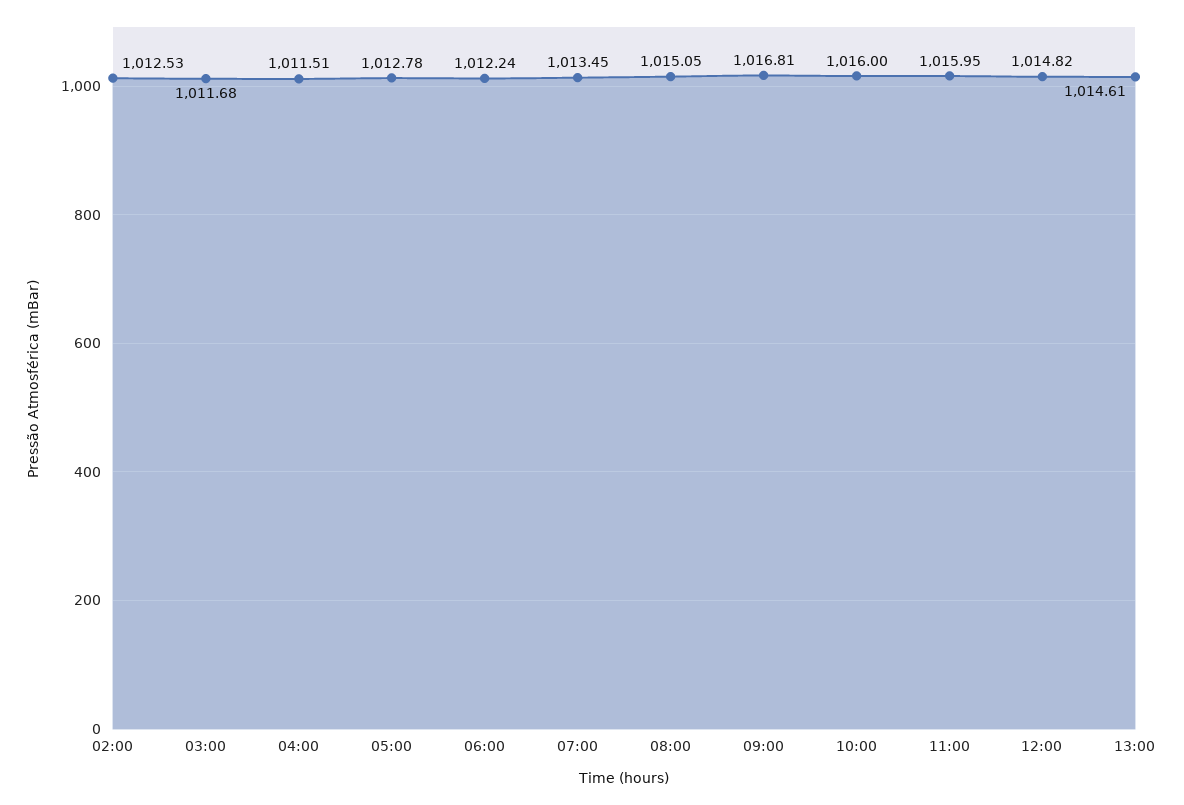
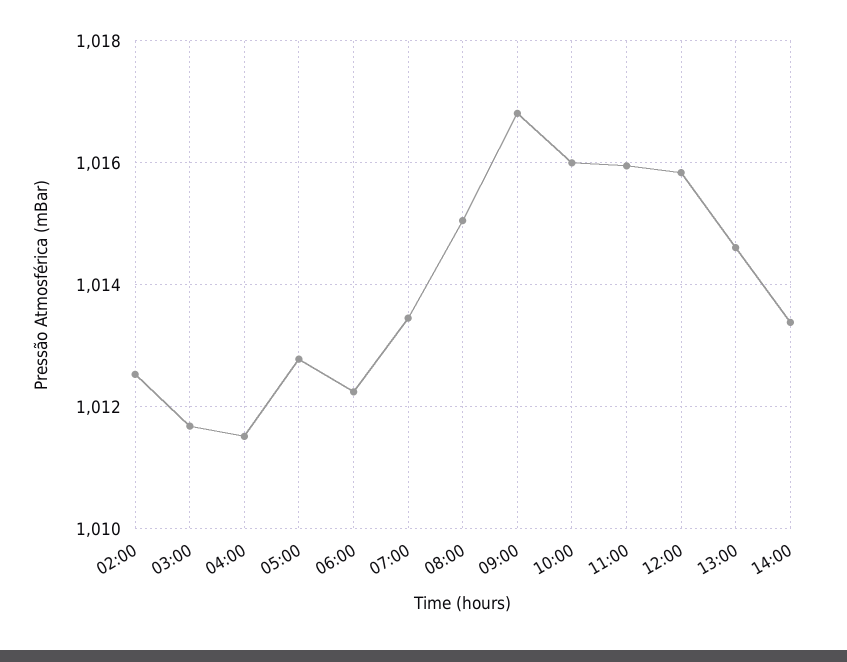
12:00: 1014.82 -> 1015.8
14:00: none -> 1013.4

